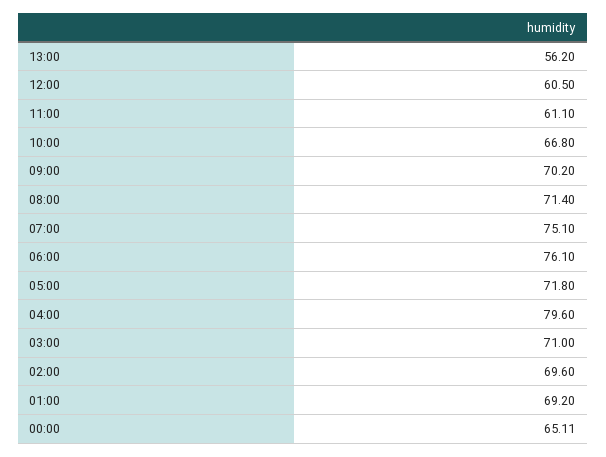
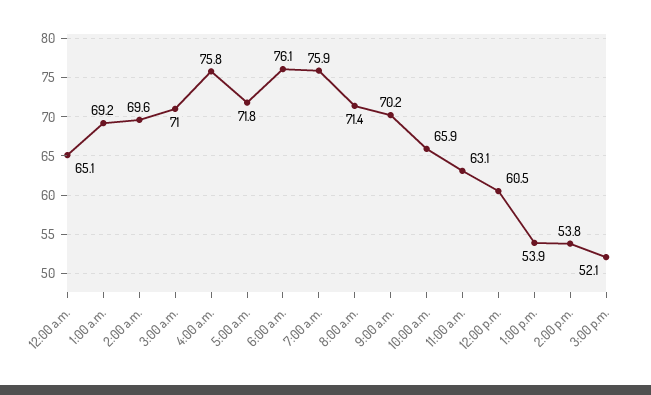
13:00: 56.2 -> 53.9
11:00: 61.1 -> 63.1
10:00: 66.8 -> 65.9
07:00: 75.1 -> 75.9
04:00: 79.6 -> 75.8
2:00 p.m.: none -> 53.8
3:00 p.m.: none -> 52.1

